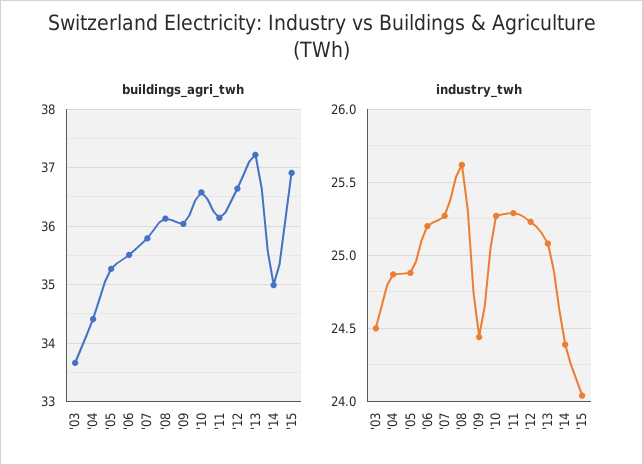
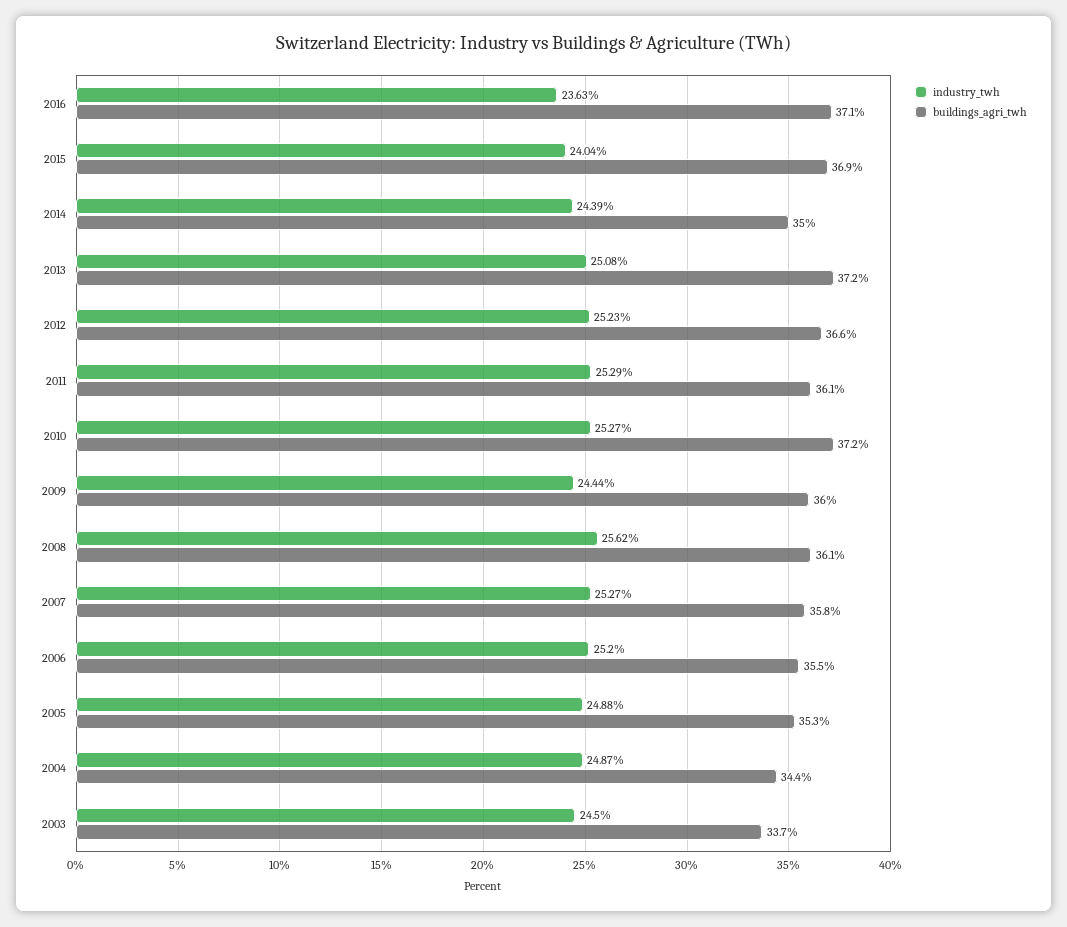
buildings_agri_twh, '10: 36.6 -> 37.2
industry_twh, 2016: none -> 23.63
buildings_agri_twh, 2016: none -> 37.1

